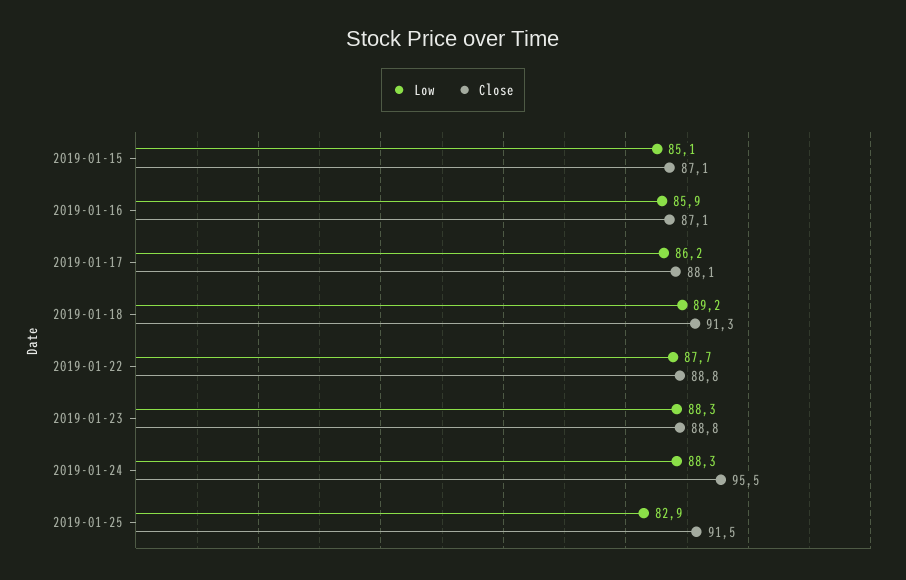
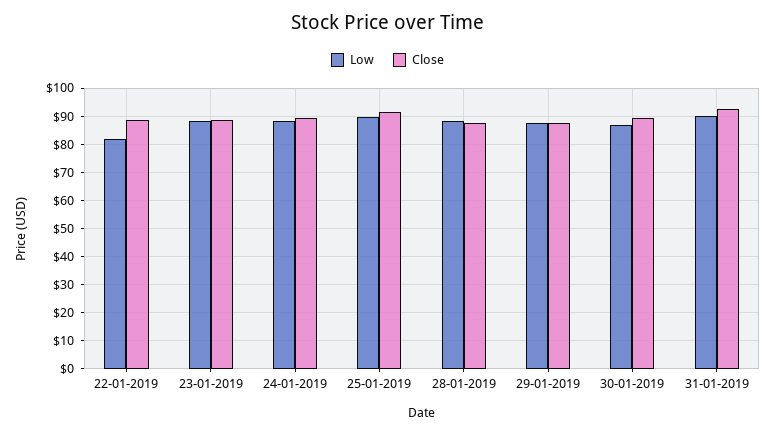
Low, 2019-01-15: 85.1 -> none
Close, 2019-01-15: 87.1 -> none
Low, 2019-01-16: 85.9 -> none
Close, 2019-01-16: 87.1 -> none
Low, 2019-01-17: 86.2 -> none
Close, 2019-01-17: 88.1 -> none
Low, 2019-01-18: 89.2 -> none
Close, 2019-01-18: 91.3 -> none
Low, 2019-01-22: 87.7 -> 82.5
Close, 2019-01-24: 95.5 -> 90
Low, 2019-01-25: 82.9 -> 90
Low, 28-01-2019: none -> 87.5
Close, 28-01-2019: none -> 87.5
Low, 29-01-2019: none -> 87.5
Close, 29-01-2019: none -> 87.5
Low, 30-01-2019: none -> 87.5
Close, 30-01-2019: none -> 90
Low, 31-01-2019: none -> 90
Close, 31-01-2019: none -> 92.5

